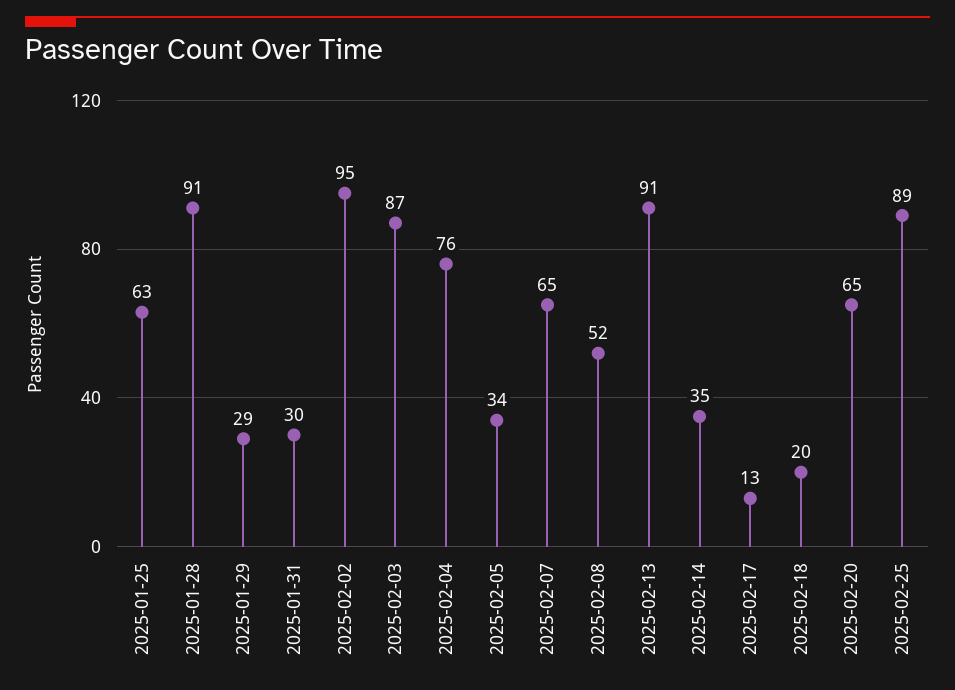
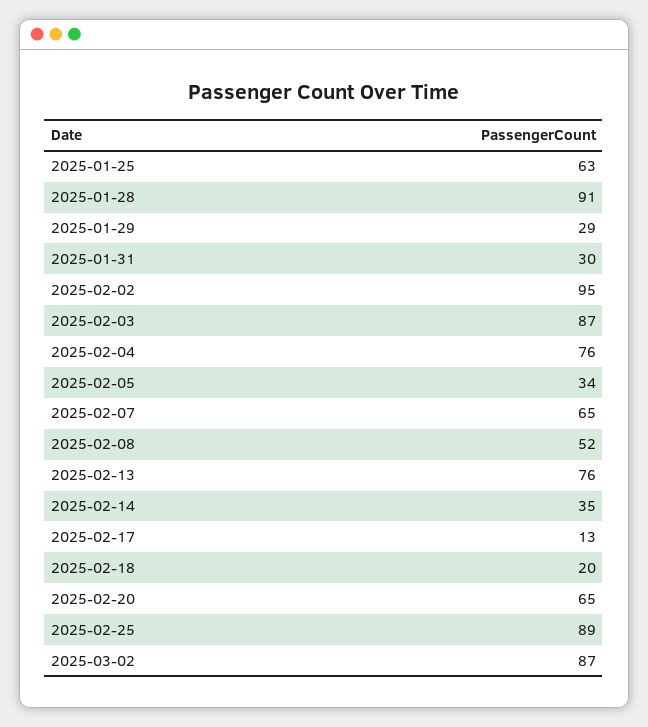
2025-02-13: 91 -> 76
2025-03-02: none -> 87

